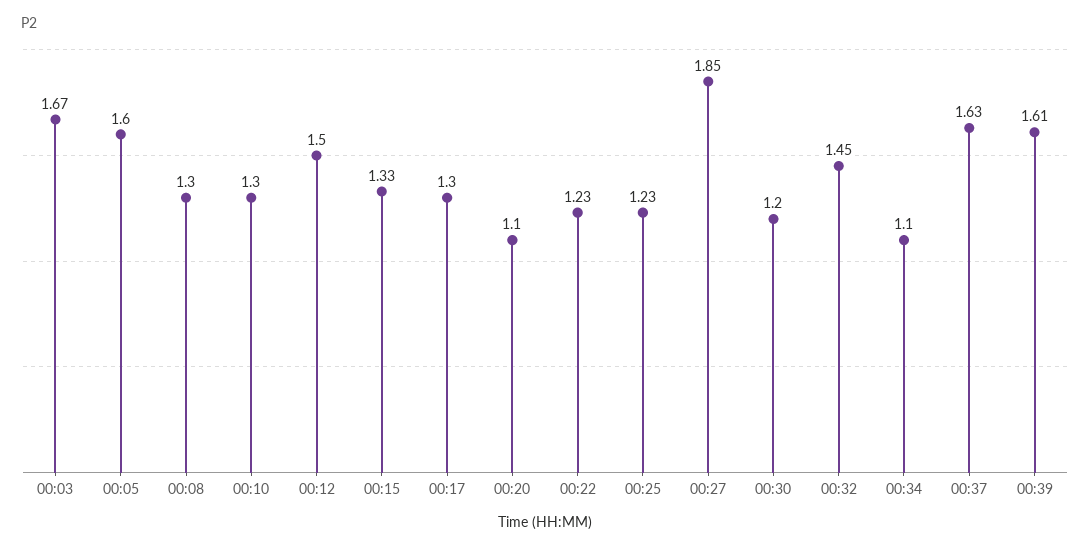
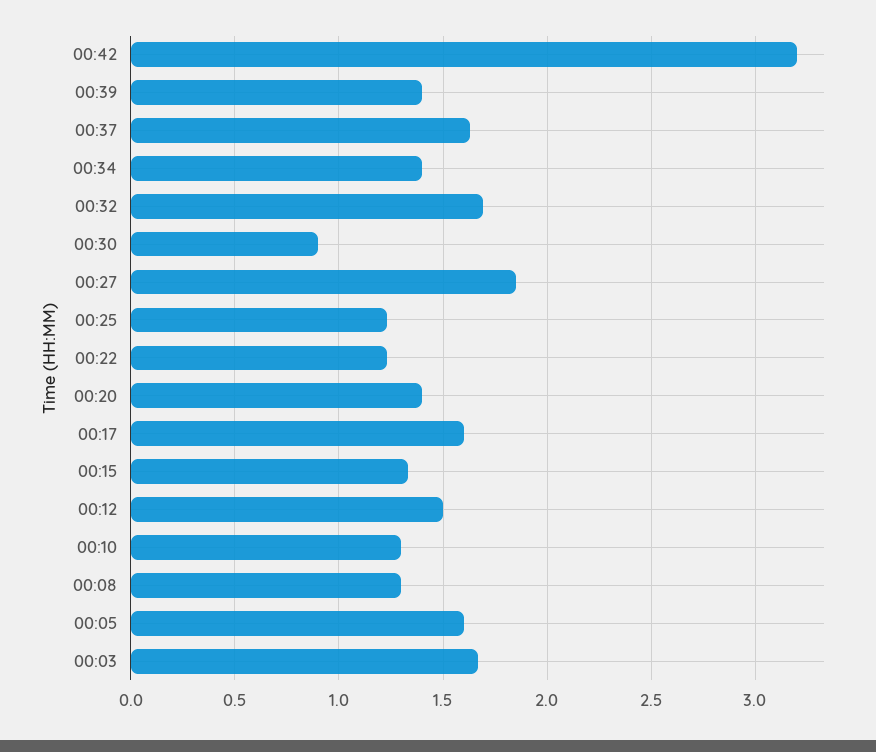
00:17: 1.3 -> 1.6
00:20: 1.1 -> 1.4
00:30: 1.2 -> 0.9
00:32: 1.45 -> 1.7
00:34: 1.1 -> 1.4
00:39: 1.61 -> 1.4
00:42: none -> 3.2

